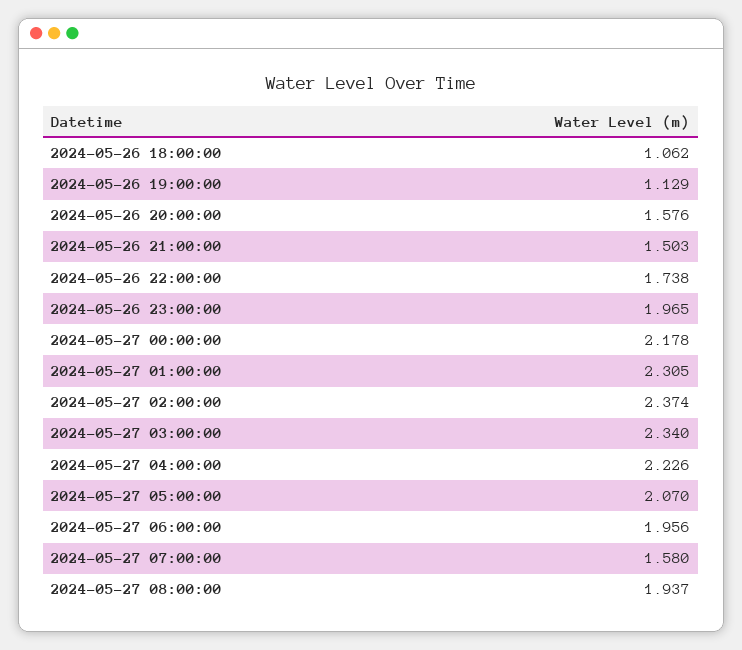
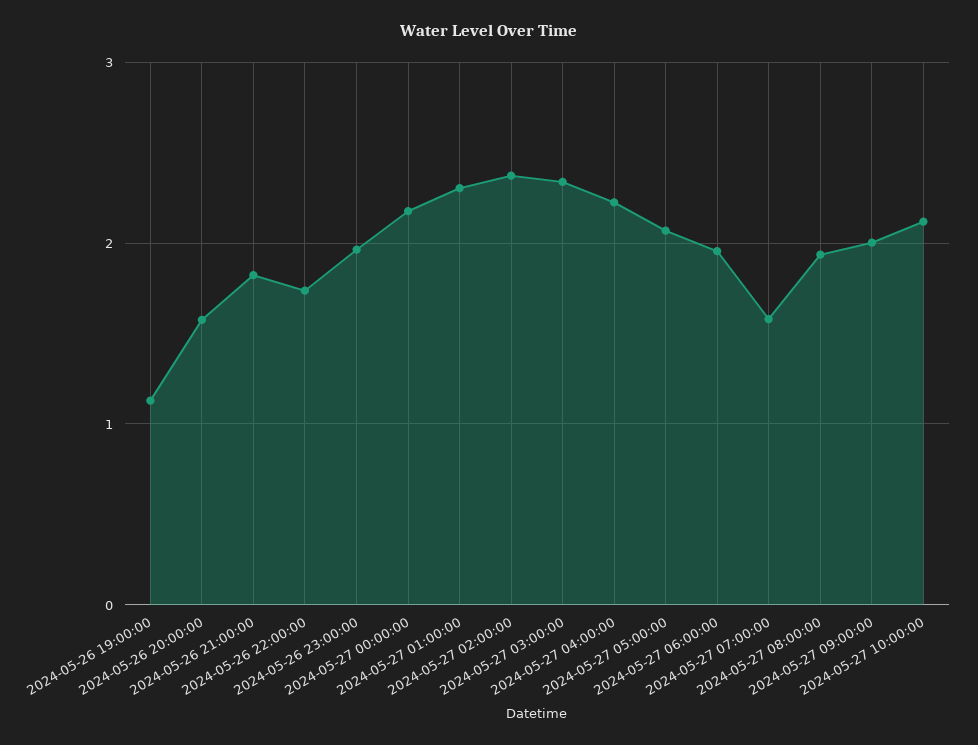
2024-05-26 18:00:00: 1.062 -> none
2024-05-26 21:00:00: 1.503 -> 1.8
2024-05-27 09:00:00: none -> 2
2024-05-27 10:00:00: none -> 2.1

